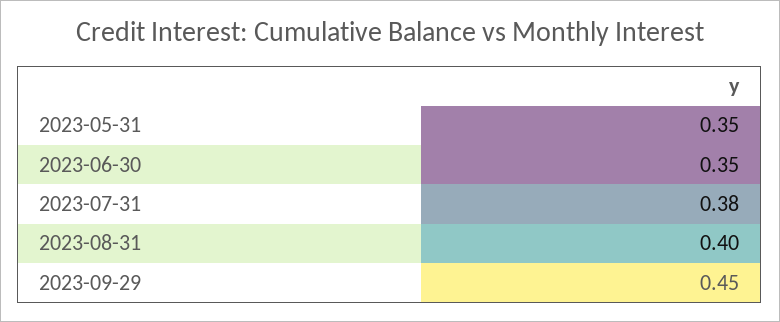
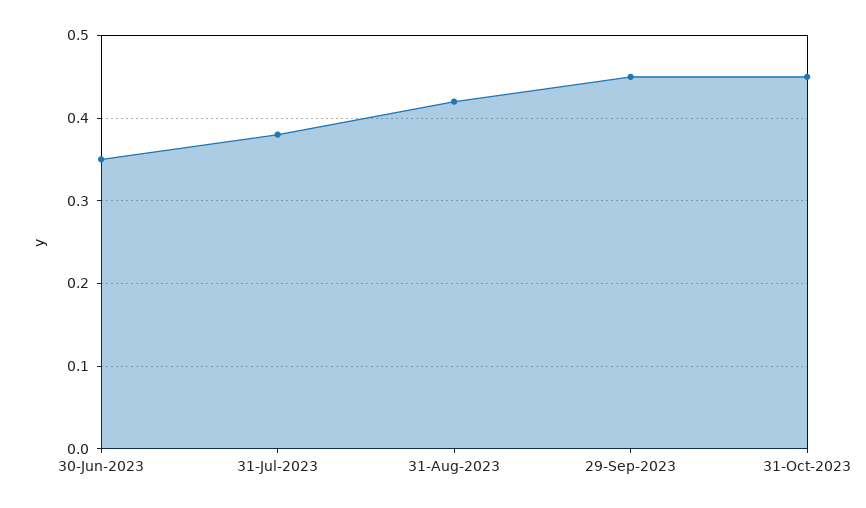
2023-05-31: 0.35 -> none
2023-08-31: 0.4 -> 0.42
31-Oct-2023: none -> 0.45

